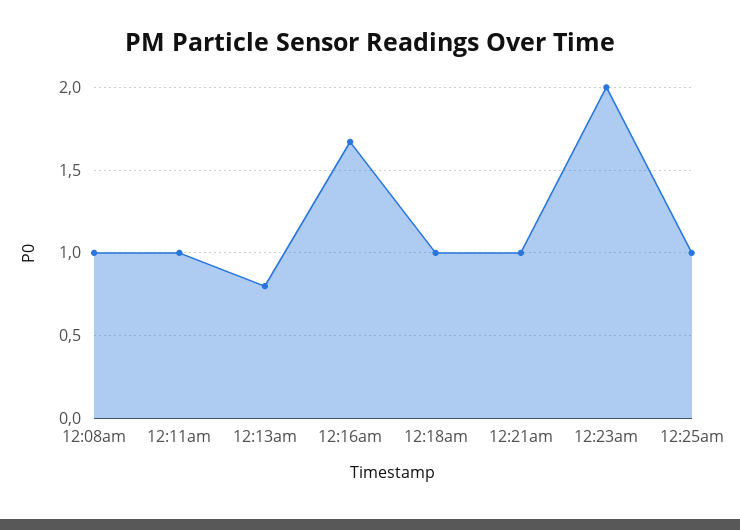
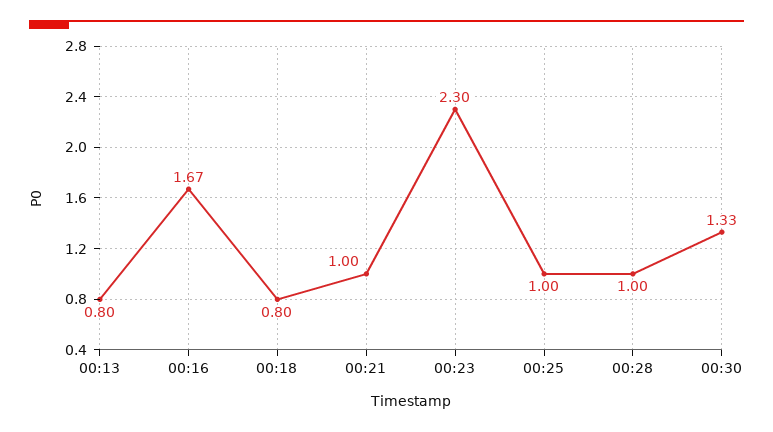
12:08am: 1 -> none
12:11am: 1 -> none
12:18am: 1 -> 0.8
12:23am: 2 -> 2.3
00:28: none -> 1
00:30: none -> 1.33

